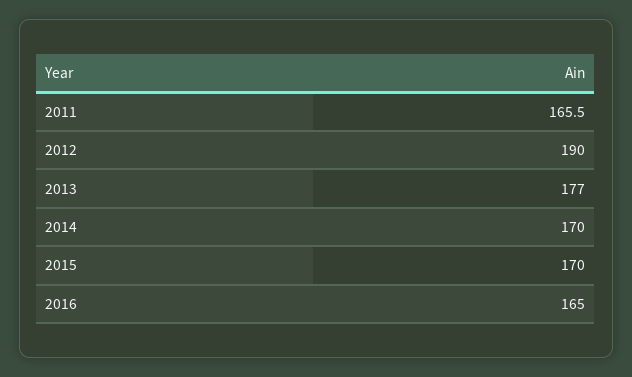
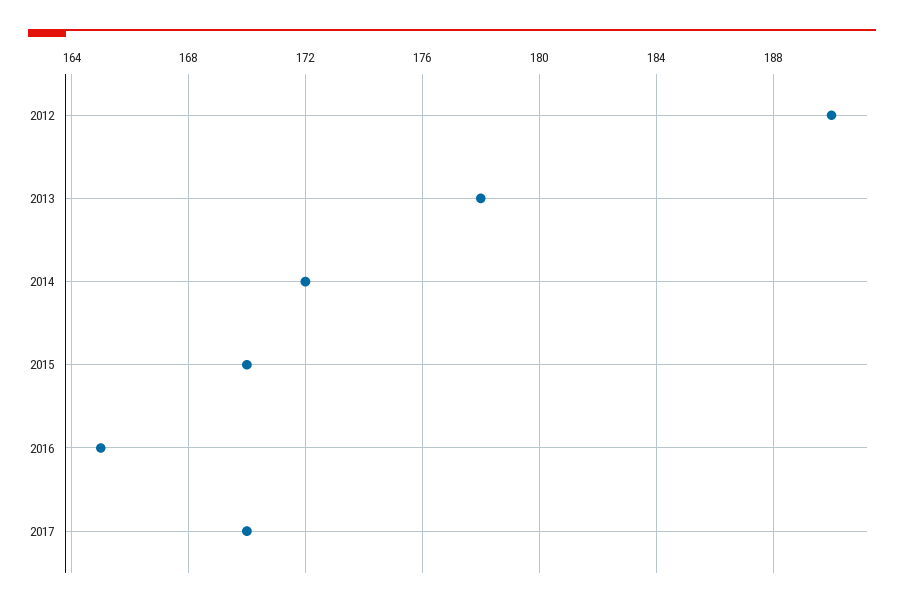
2011: 165.5 -> none
2013: 177 -> 178
2014: 170 -> 172
2017: none -> 170

